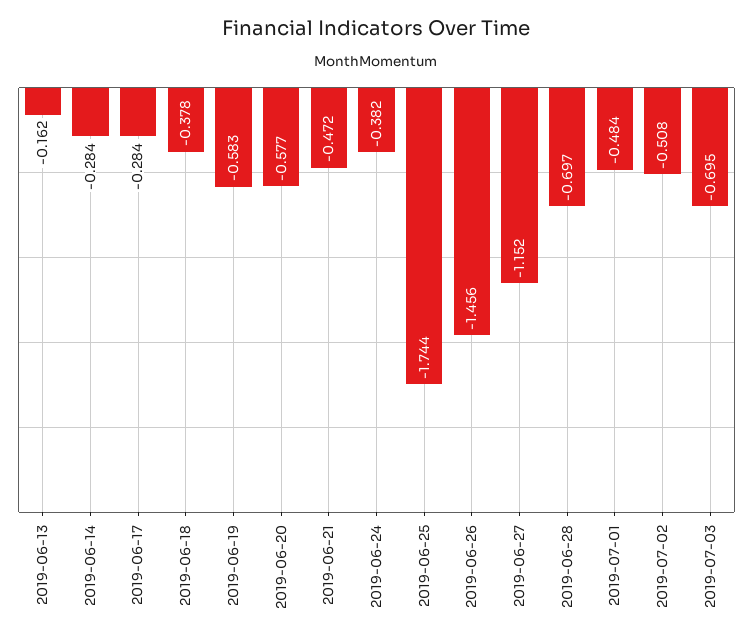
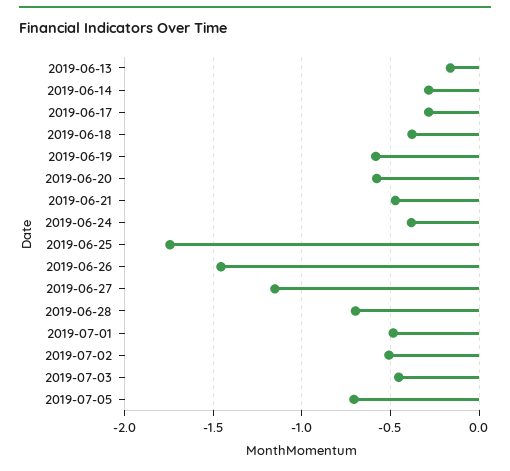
2019-07-03: -0.695 -> -0.45
2019-07-05: none -> -0.7

